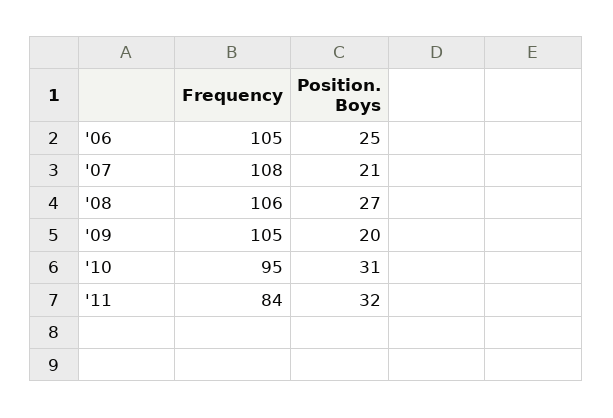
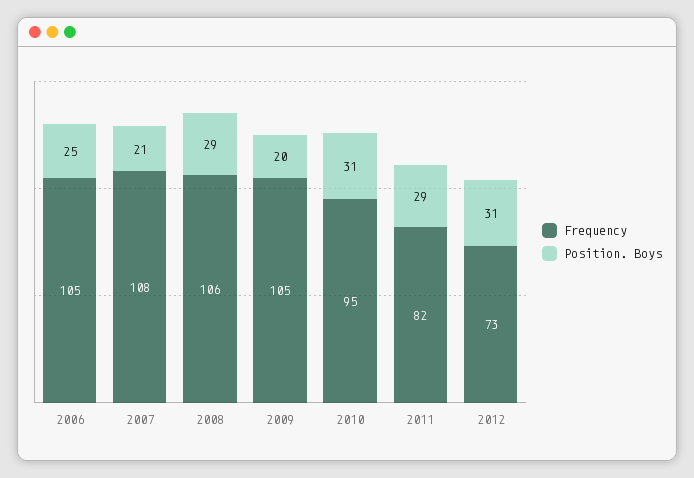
Position. Boys, '08: 27 -> 29
Frequency, '11: 84 -> 82
Position. Boys, '11: 32 -> 29
Frequency, 2012: none -> 73
Position. Boys, 2012: none -> 31

